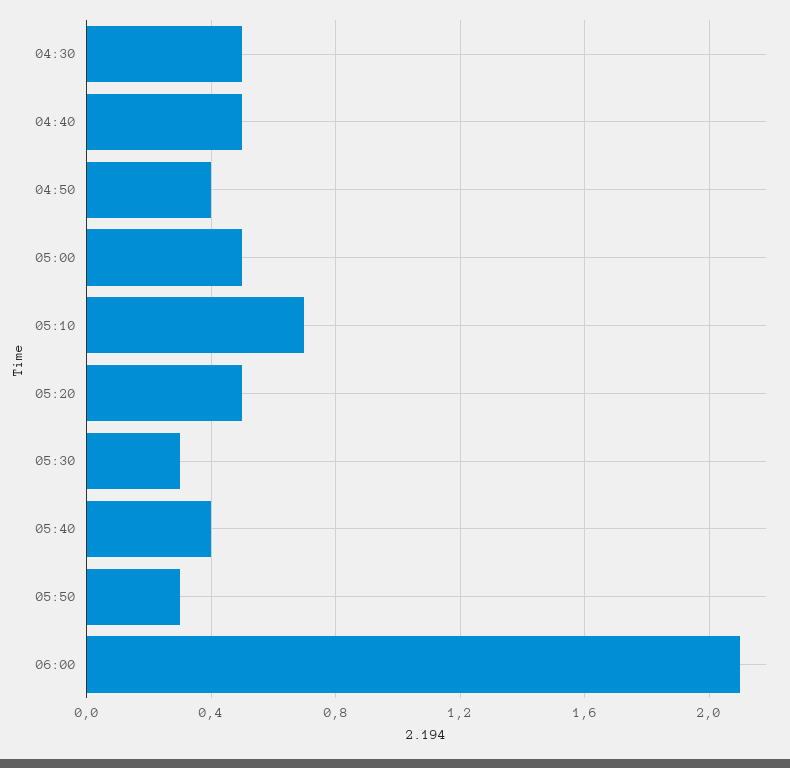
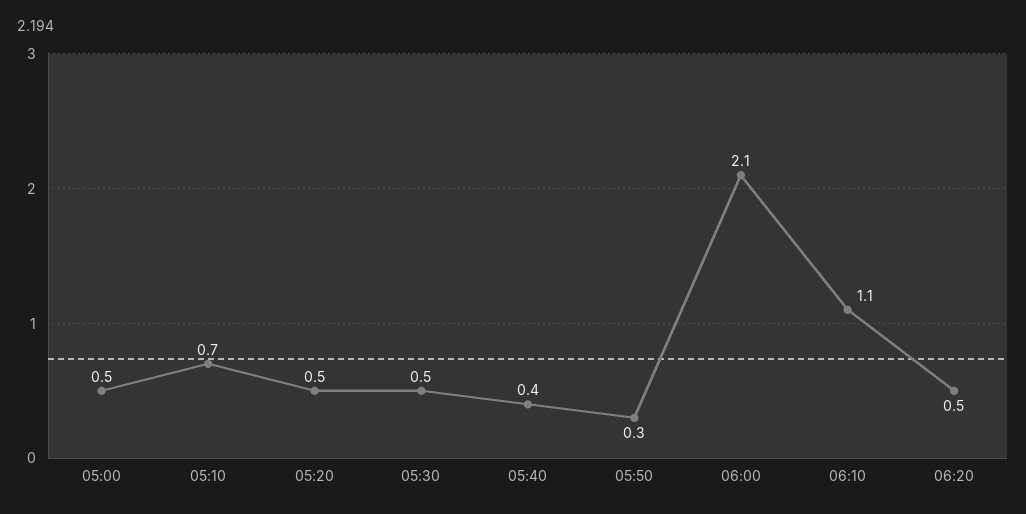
04:30: 0.5 -> none
04:40: 0.5 -> none
04:50: 0.4 -> none
05:30: 0.3 -> 0.5
06:10: none -> 1.1
06:20: none -> 0.5

